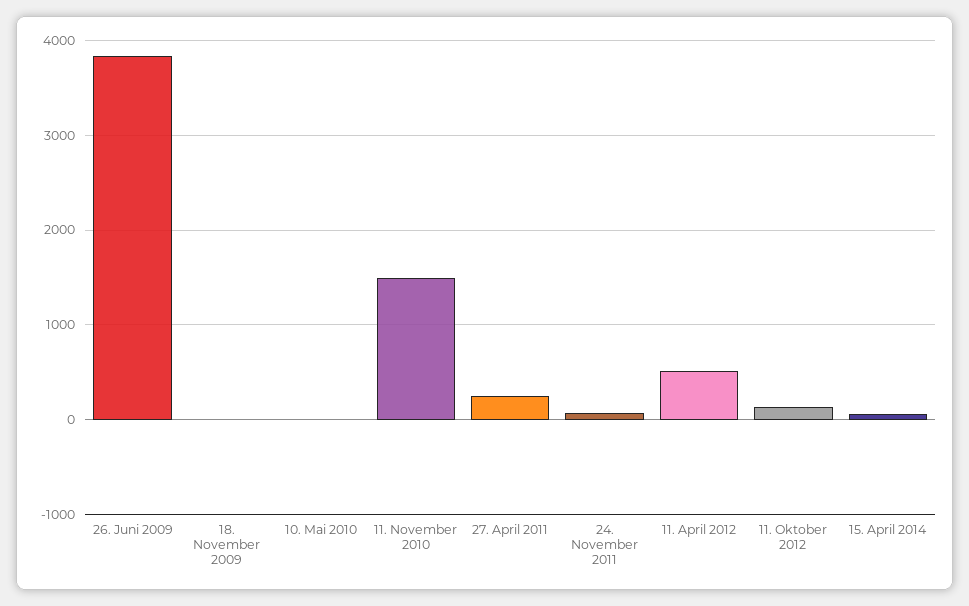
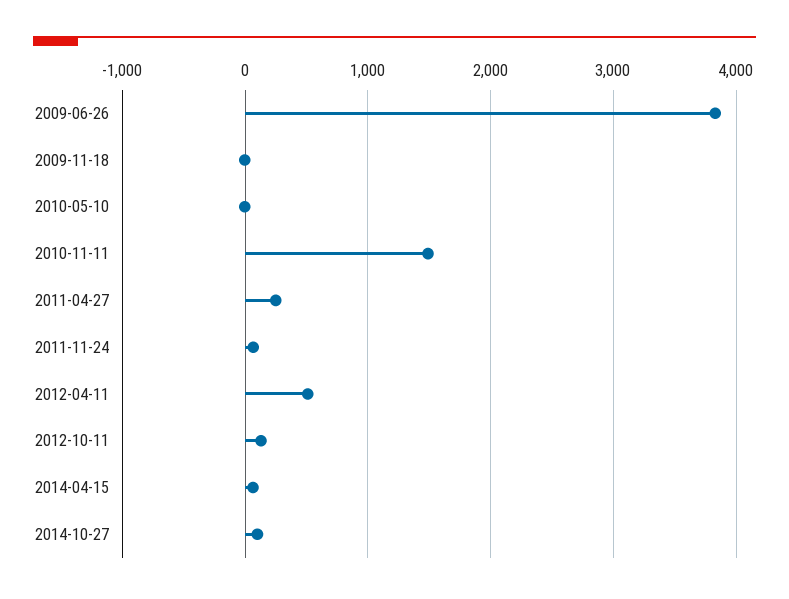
2014-10-27: none -> 100

